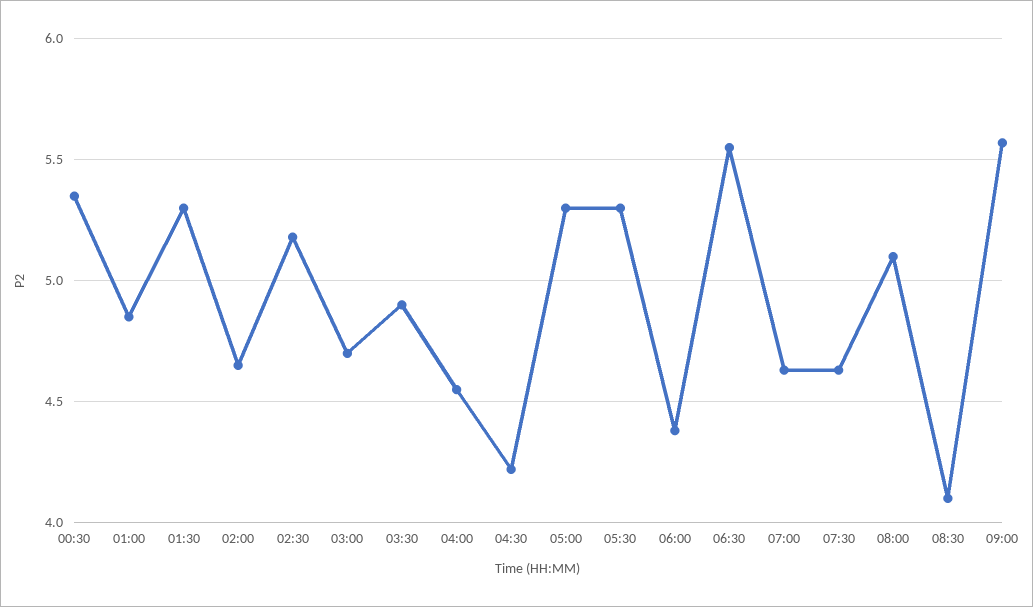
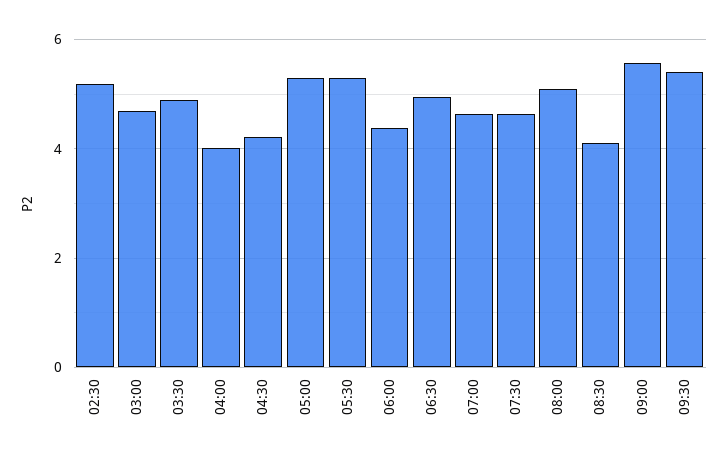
00:30: 5.35 -> none
01:00: 4.85 -> none
01:30: 5.3 -> none
02:00: 4.65 -> none
04:00: 4.55 -> 4
06:30: 5.55 -> 5
09:30: none -> 5.4

